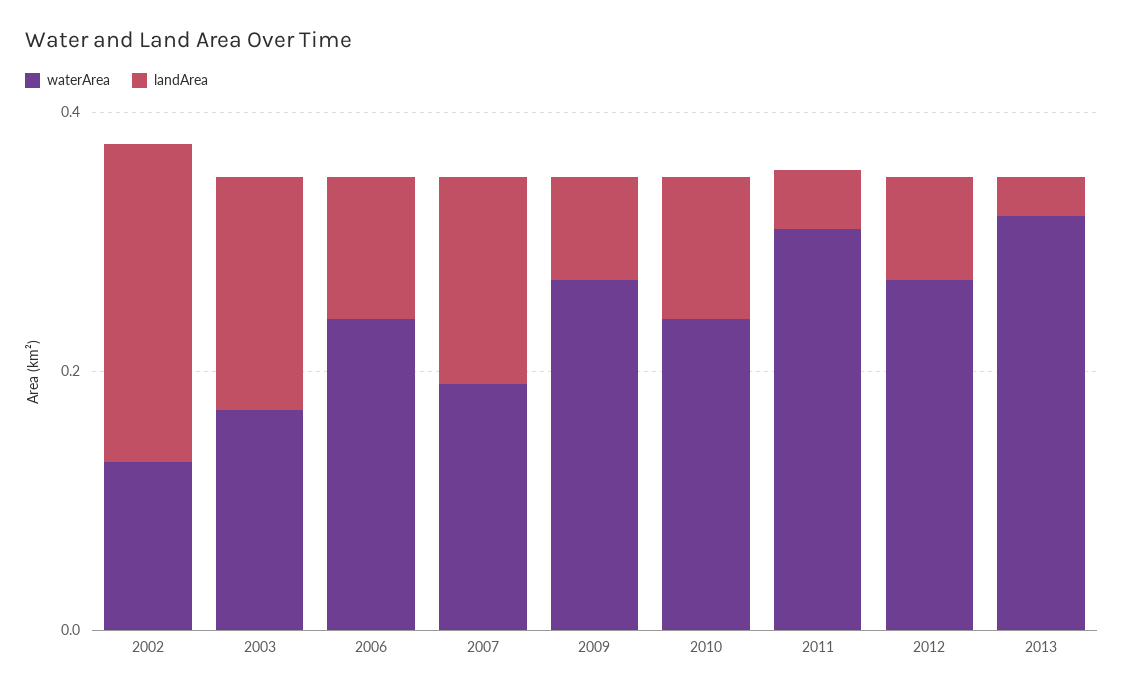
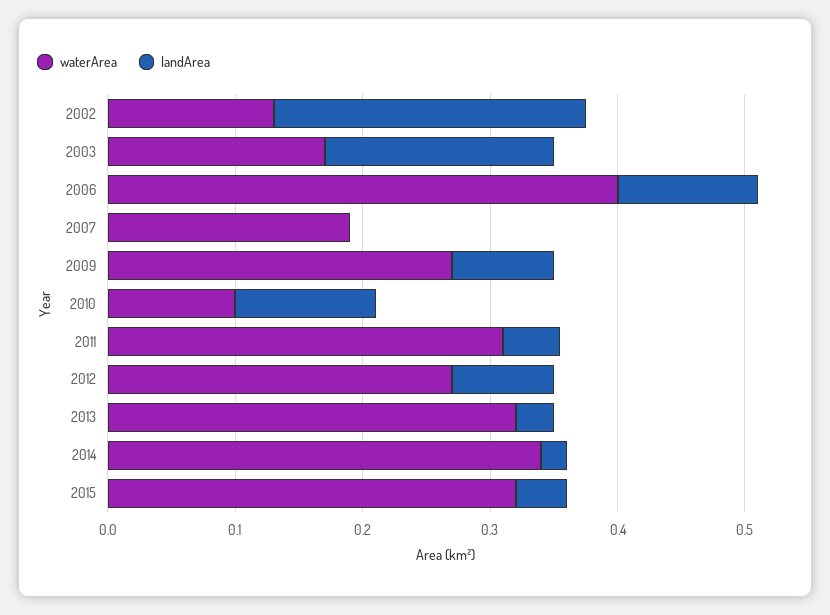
waterArea, 2006: 0.25 -> 0.4
landArea, 2007: 0.15 -> 0
waterArea, 2010: 0.25 -> 0.1
waterArea, 2014: none -> 0.34
landArea, 2014: none -> 0.02
waterArea, 2015: none -> 0.32
landArea, 2015: none -> 0.04

